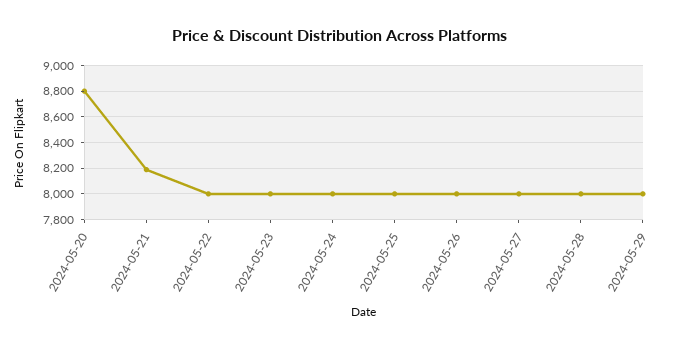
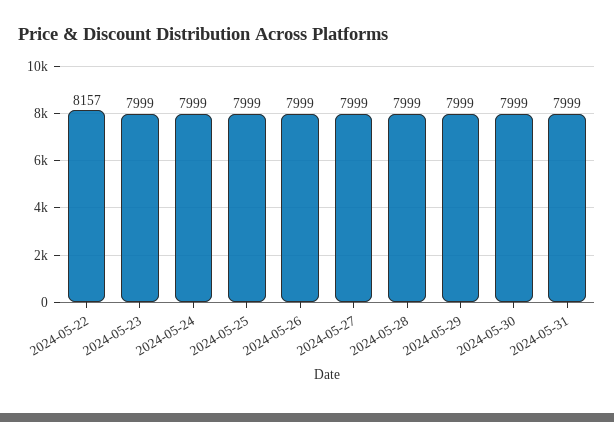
2024-05-20: 8800 -> none
2024-05-21: 8200 -> none
2024-05-22: 8000 -> 8157
2024-05-30: none -> 7999
2024-05-31: none -> 7999

